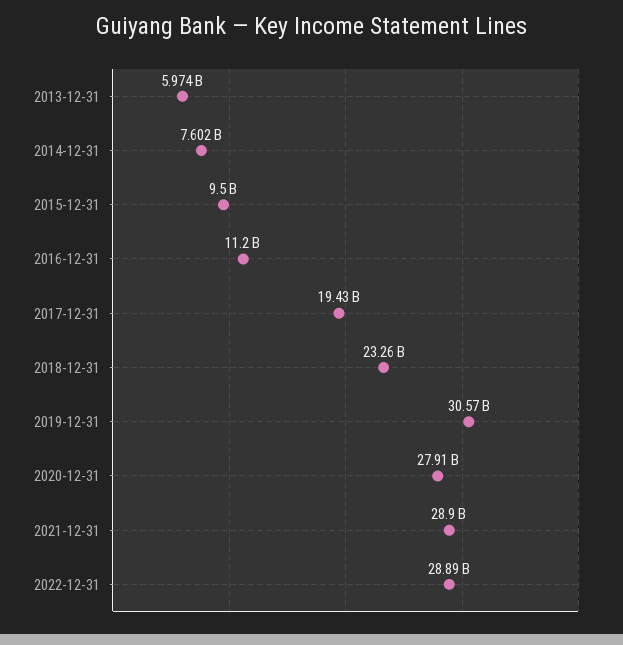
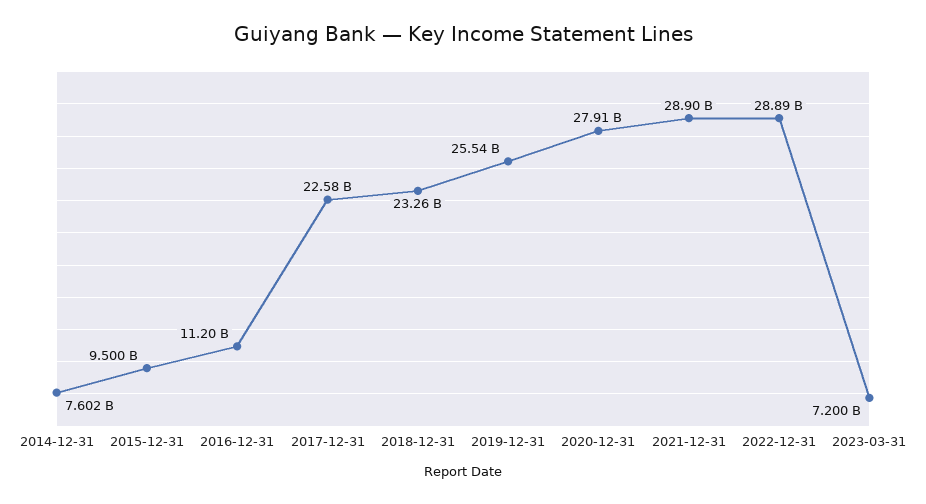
2013-12-31: 5974000000 -> none
2017-12-31: 19430000000 -> 22580000000
2019-12-31: 30570000000 -> 25540000000
2023-03-31: none -> 7200000000

